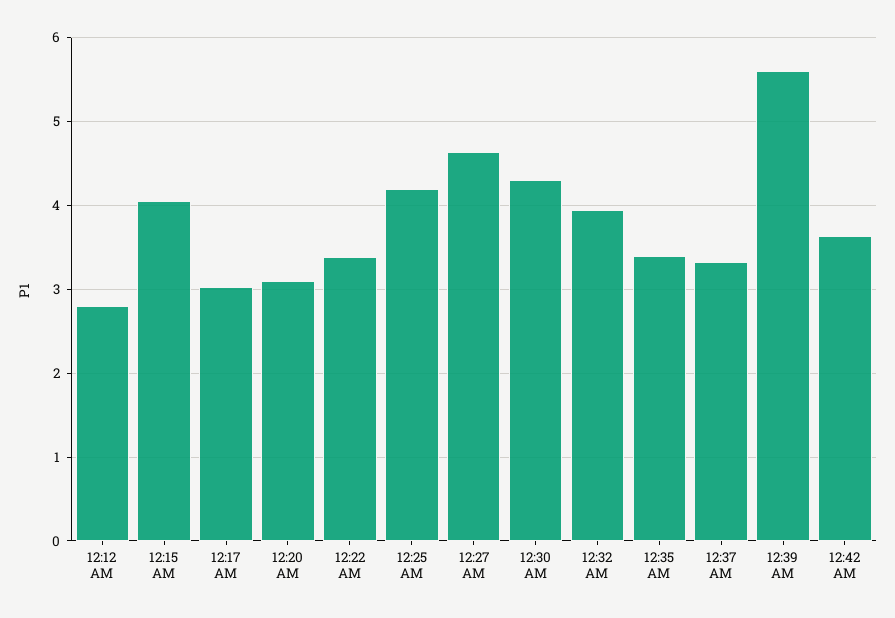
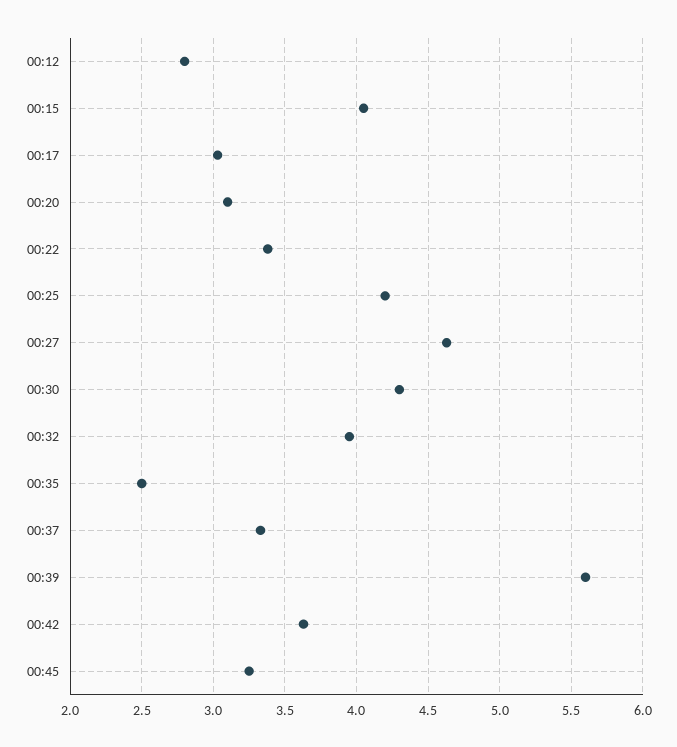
12:35 AM: 3.4 -> 2.5
00:45: none -> 3.25

